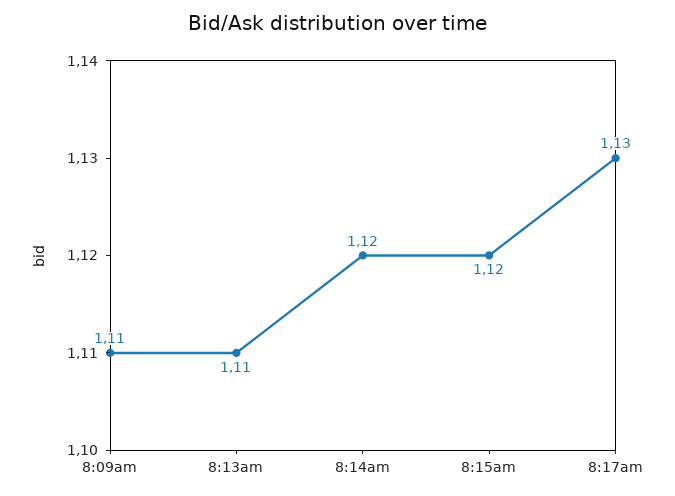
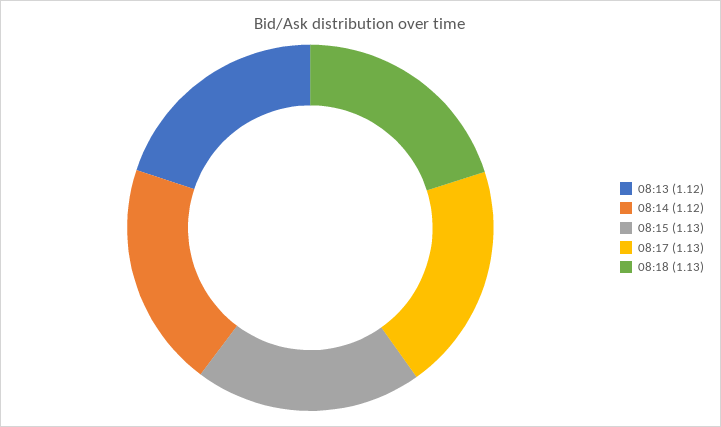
8:09am: 1.11 -> none
8:13am: 1.11 -> 1.12
8:15am: 1.12 -> 1.13
08:18: none -> 1.13

